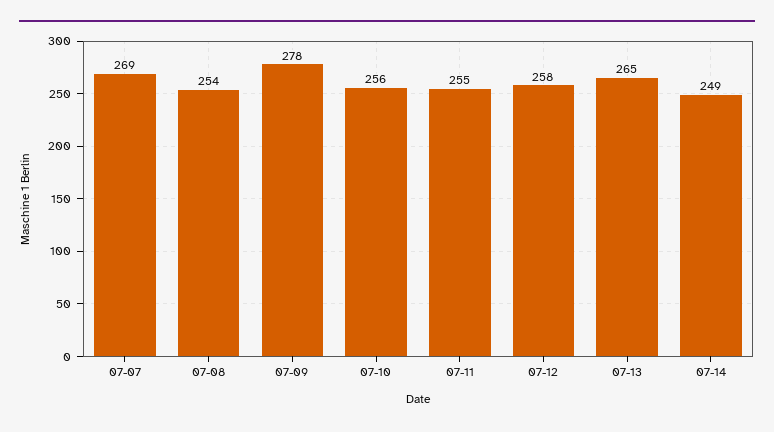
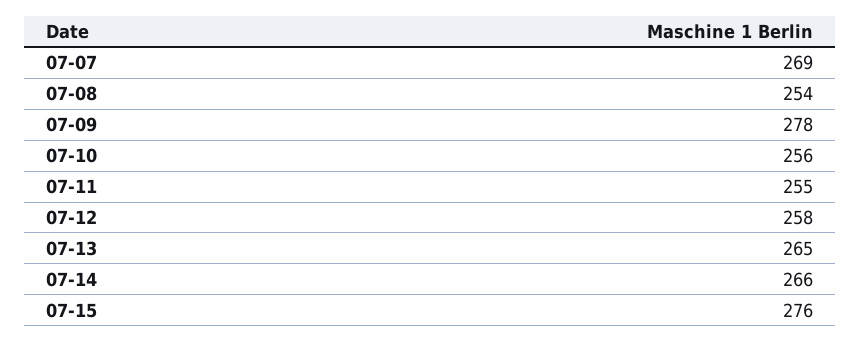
07-14: 249 -> 266
07-15: none -> 276

